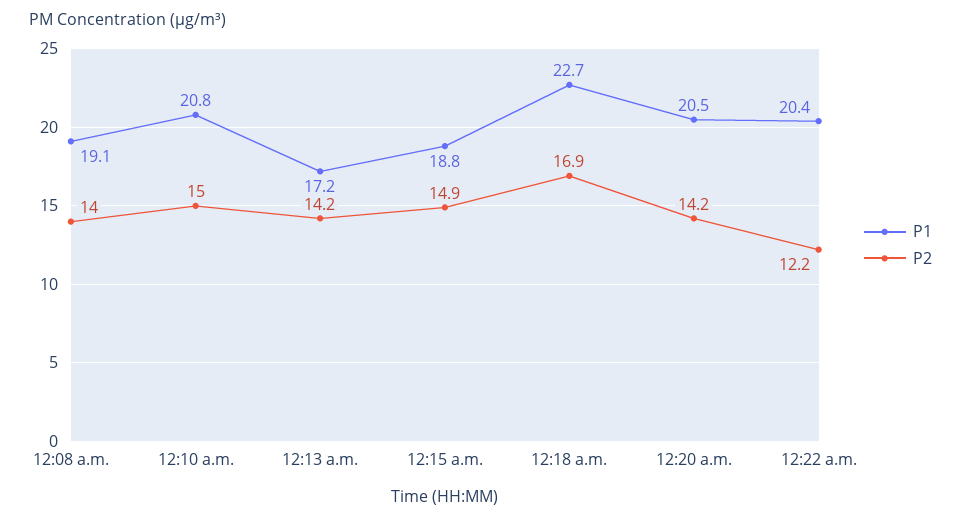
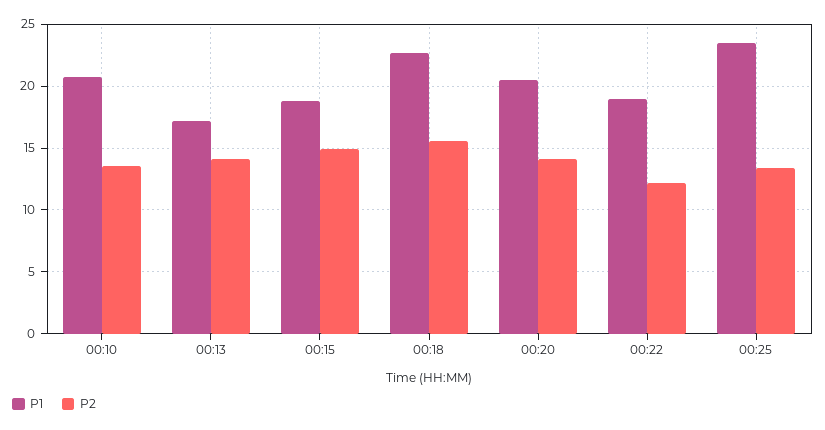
P1, 12:08 a.m.: 19.1 -> none
P2, 12:08 a.m.: 14 -> none
P2, 12:10 a.m.: 15 -> 13.5
P2, 12:18 a.m.: 16.9 -> 15.5
P1, 12:22 a.m.: 20.4 -> 19
P1, 00:25: none -> 23.5
P2, 00:25: none -> 13.5

